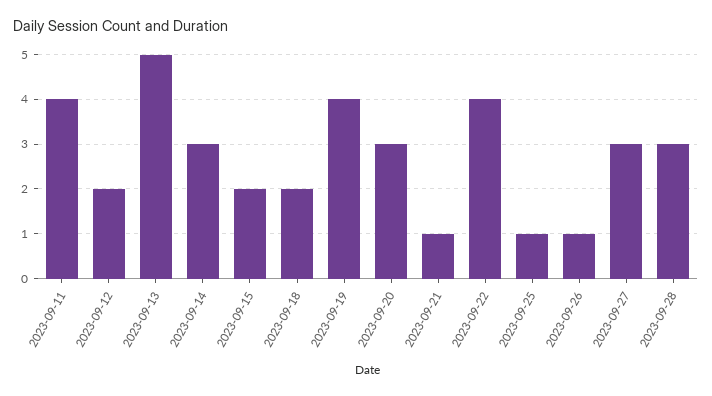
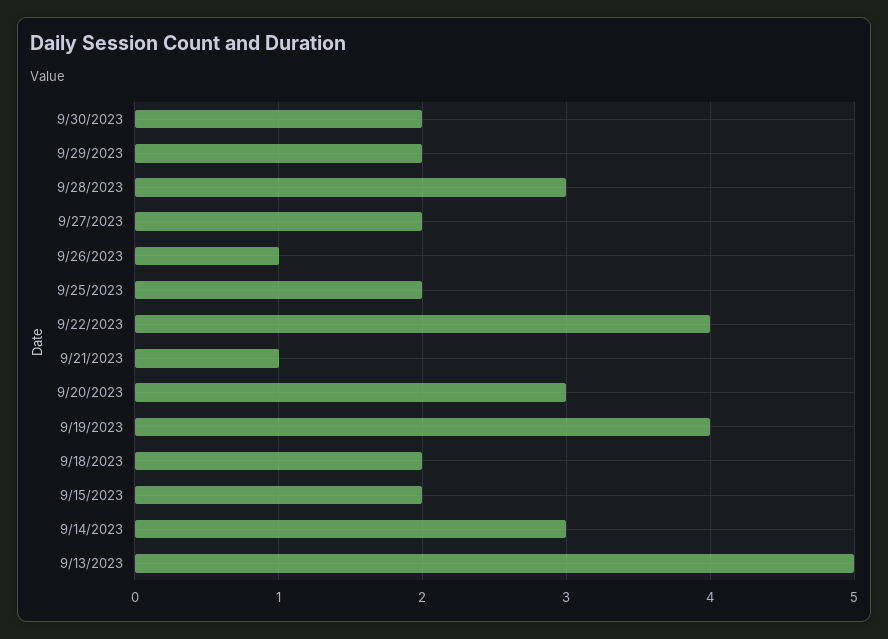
2023-09-11: 4 -> none
2023-09-12: 2 -> none
2023-09-25: 1 -> 2
2023-09-27: 3 -> 2
9/30/2023: none -> 2
9/29/2023: none -> 2

